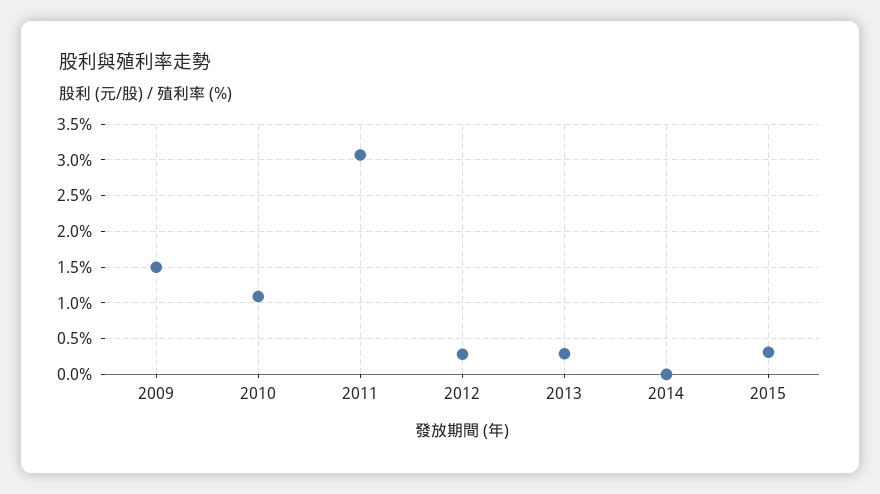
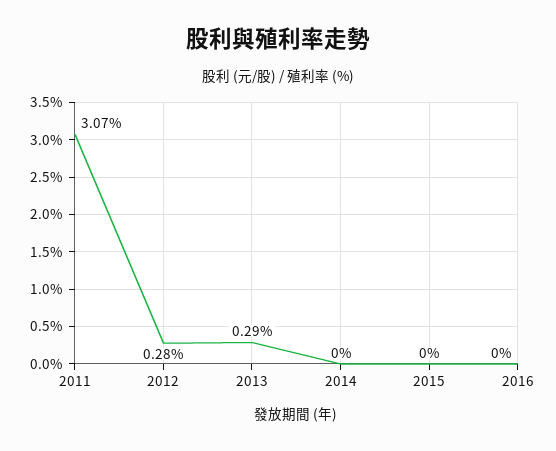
2009: 1.5 -> none
2010: 1.1 -> none
2015: 0.3 -> 0
2016: none -> 0

